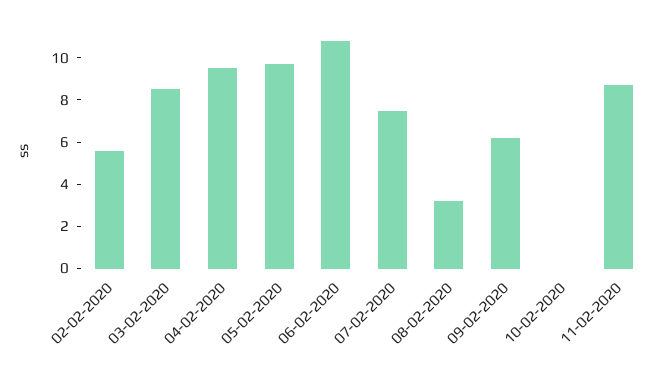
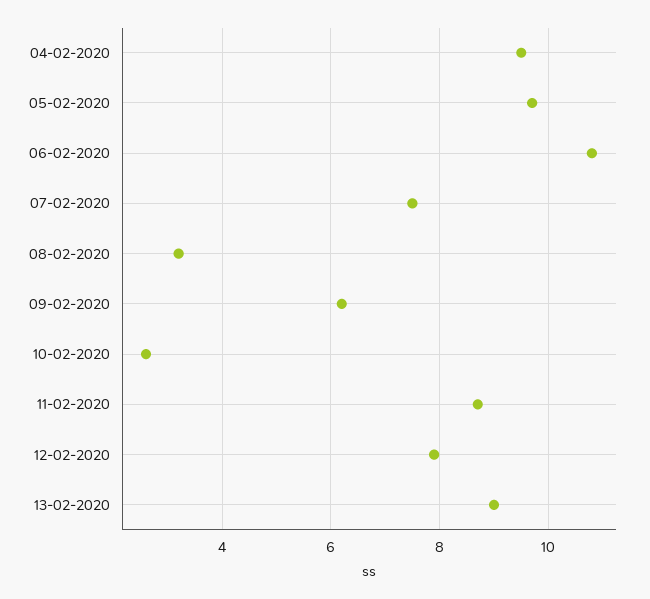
02-02-2020: 5.5 -> none
03-02-2020: 8.5 -> none
10-02-2020: 0 -> 2.5
12-02-2020: none -> 8
13-02-2020: none -> 9

